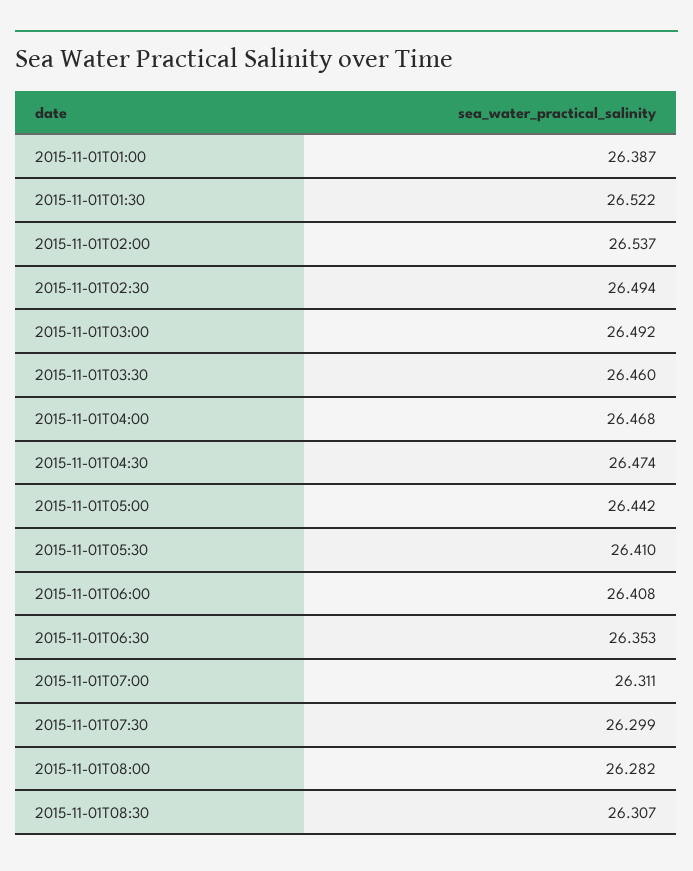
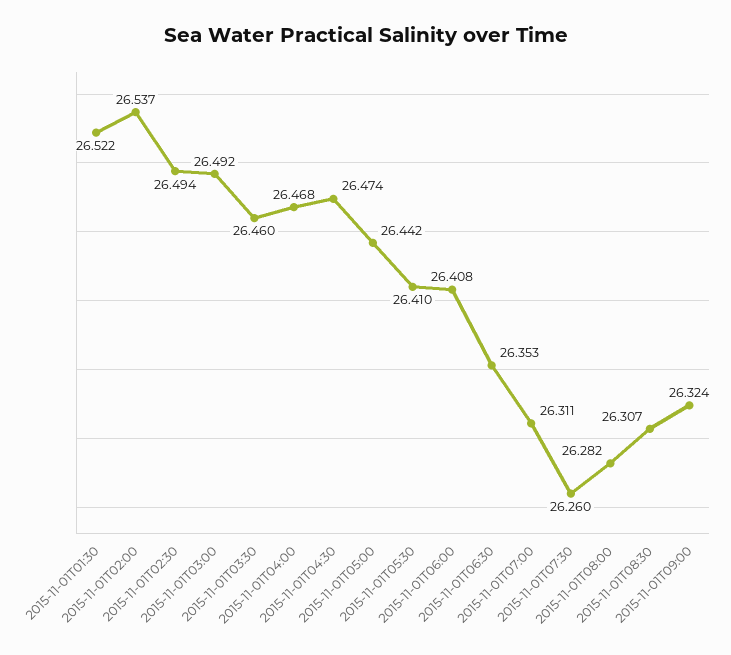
2015-11-01T01:00: 26.387 -> none
2015-11-01T07:30: 26.299 -> 26.26
2015-11-01T09:00: none -> 26.324

